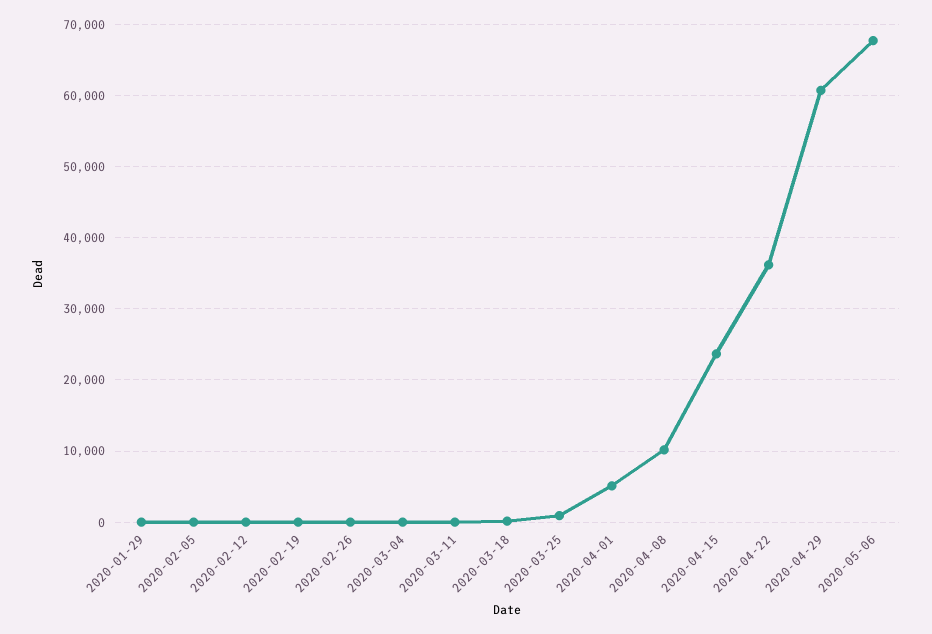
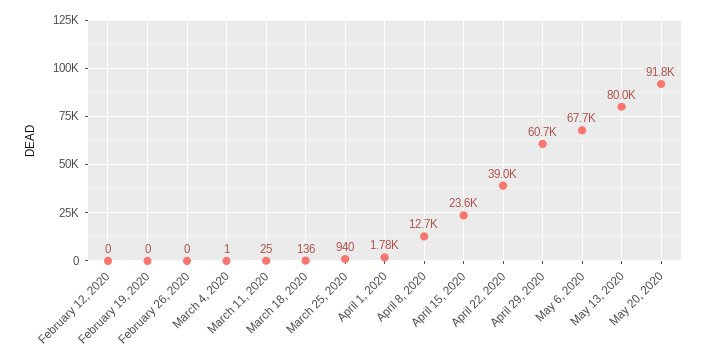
2020-01-29: 0 -> none
2020-02-05: 0 -> none
2020-04-01: 5000 -> 1780
2020-04-08: 10000 -> 12700
2020-04-22: 36000 -> 39000
May 13, 2020: none -> 80000
May 20, 2020: none -> 91800

